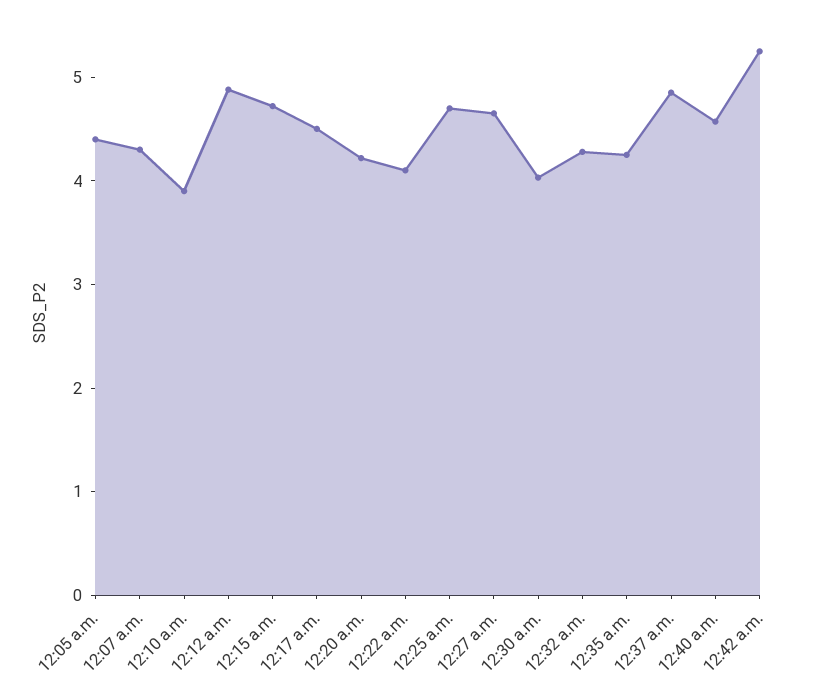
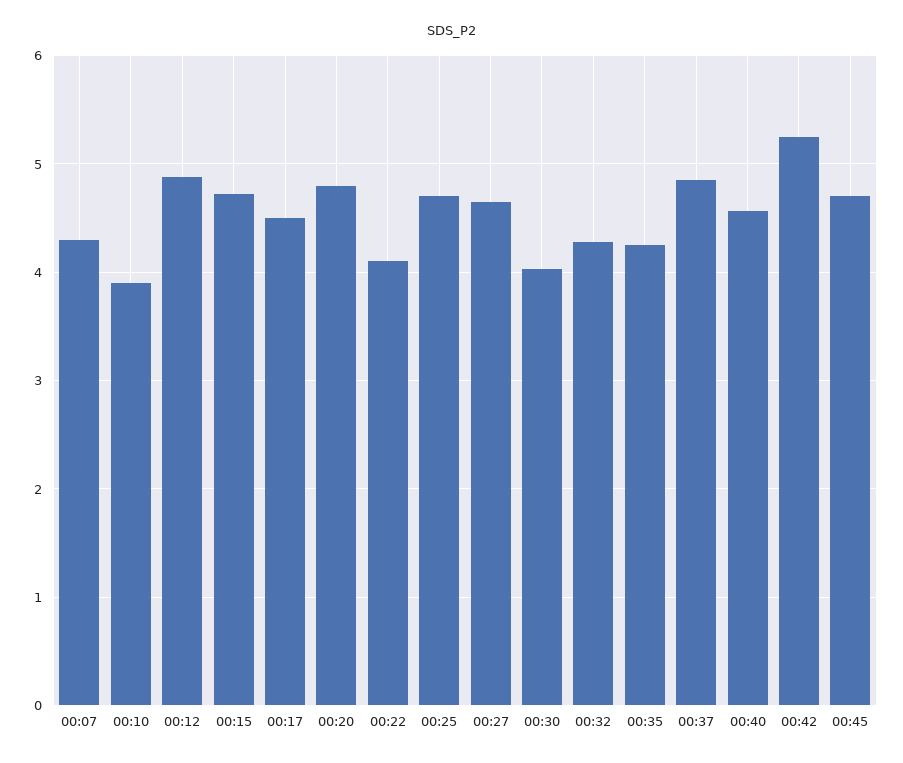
12:05 a.m.: 4.4 -> none
12:20 a.m.: 4.2 -> 4.8
00:45: none -> 4.7

